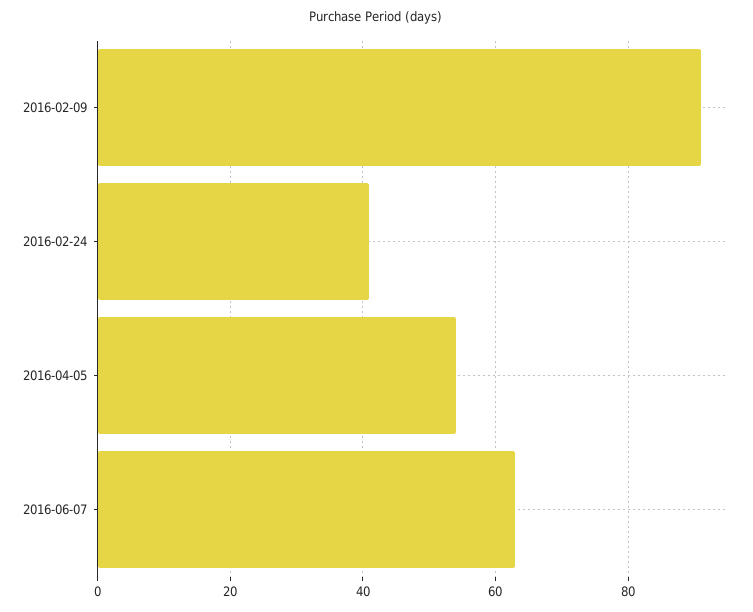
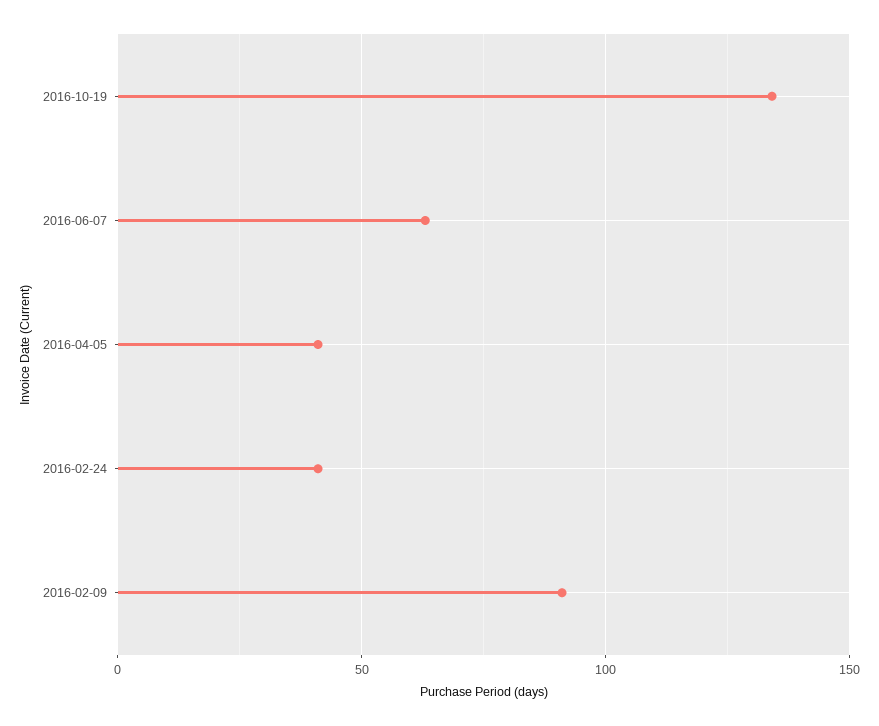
2016-04-05: 55 -> 40
2016-10-19: none -> 135

